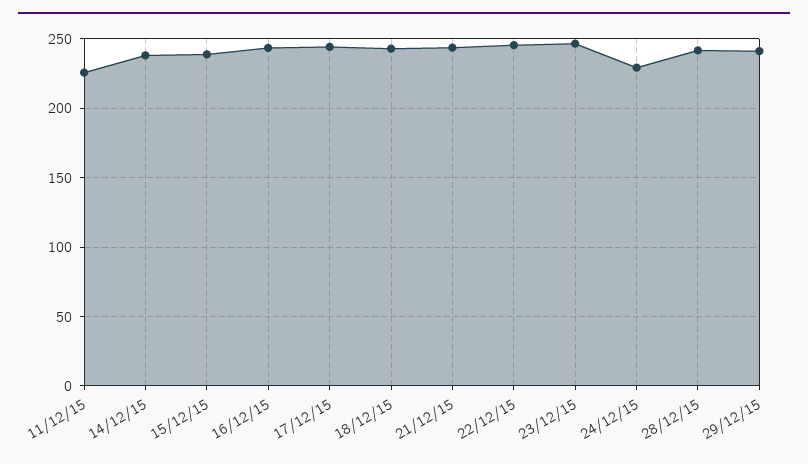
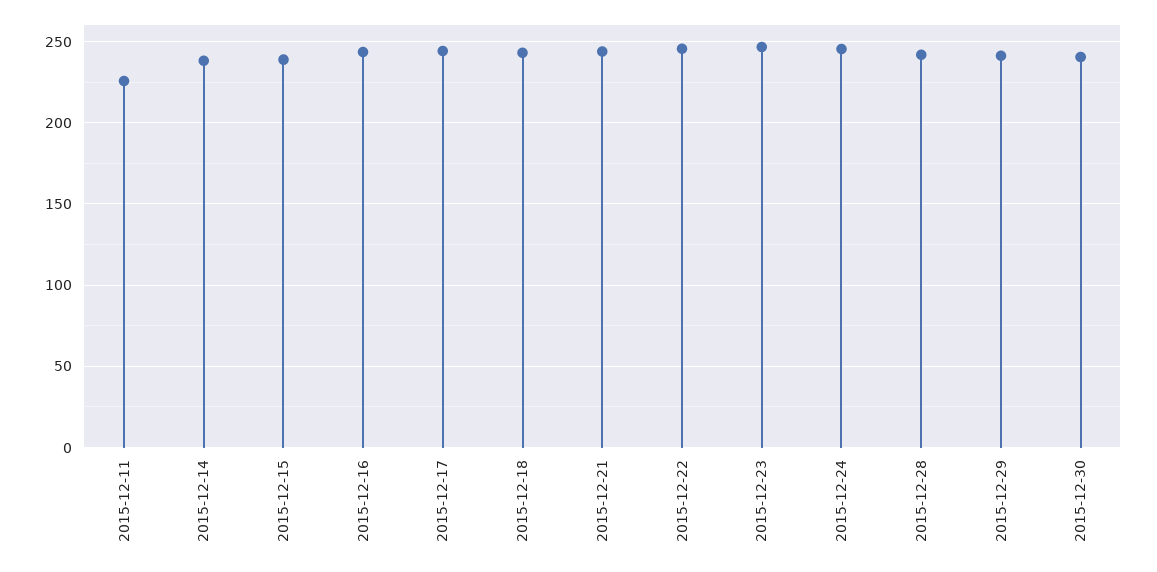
24/12/15: 230 -> 245
2015-12-30: none -> 240

